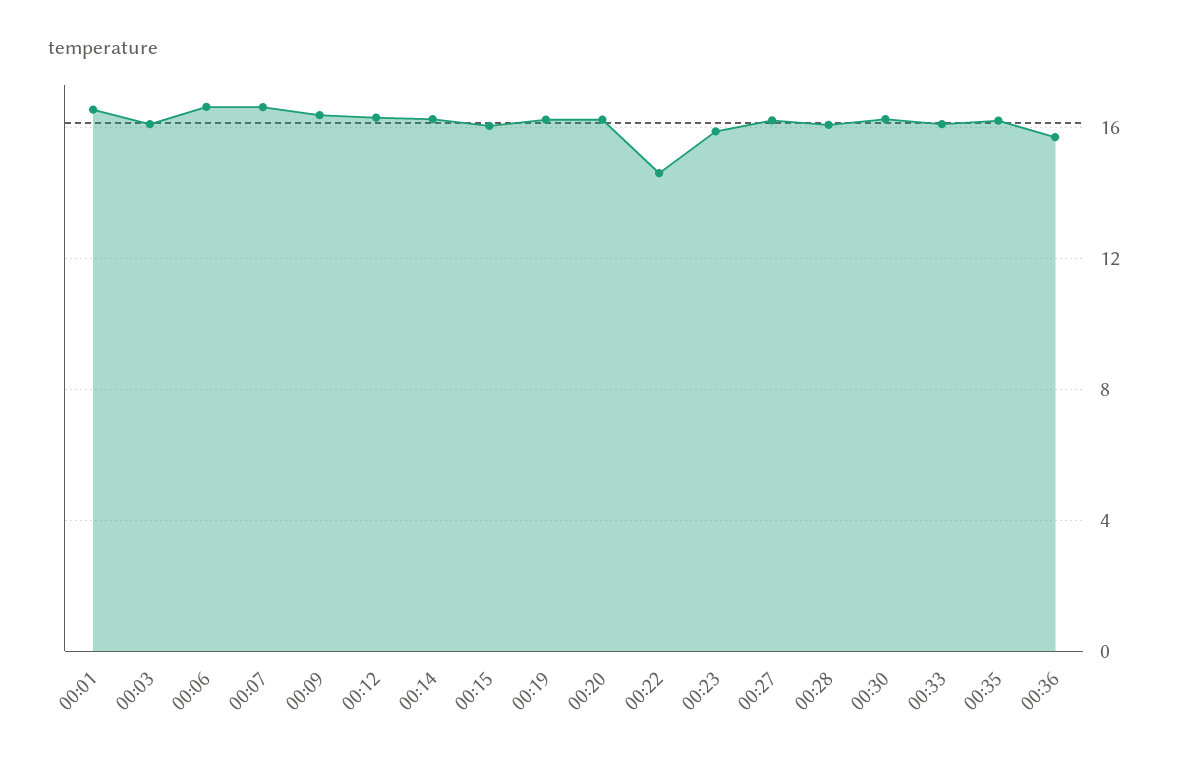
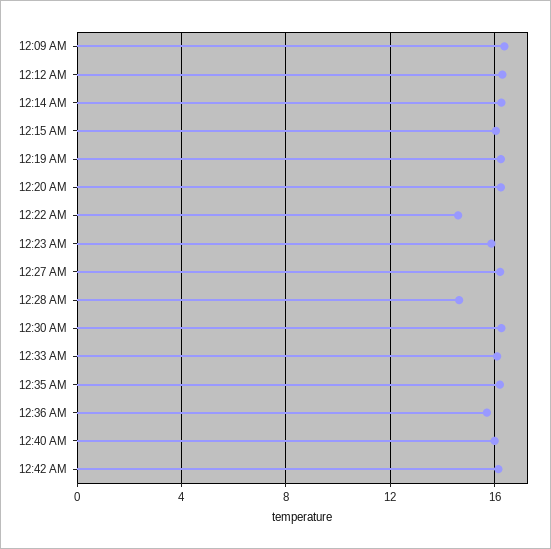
00:01: 16.5 -> none
00:03: 16 -> none
00:06: 16.5 -> none
00:07: 16.5 -> none
00:28: 16 -> 14.5
12:40 AM: none -> 16
12:42 AM: none -> 16

